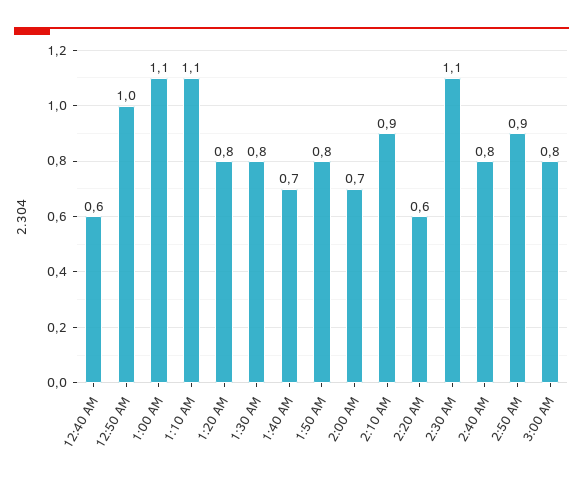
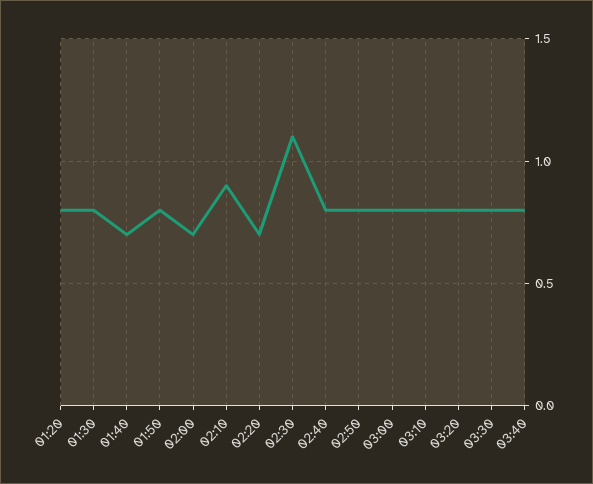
12:40 AM: 0.6 -> none
12:50 AM: 1 -> none
1:00 AM: 1.1 -> none
1:10 AM: 1.1 -> none
2:20 AM: 0.6 -> 0.7
2:50 AM: 0.9 -> 0.8
03:10: none -> 0.8
03:20: none -> 0.8
03:30: none -> 0.8
03:40: none -> 0.8

